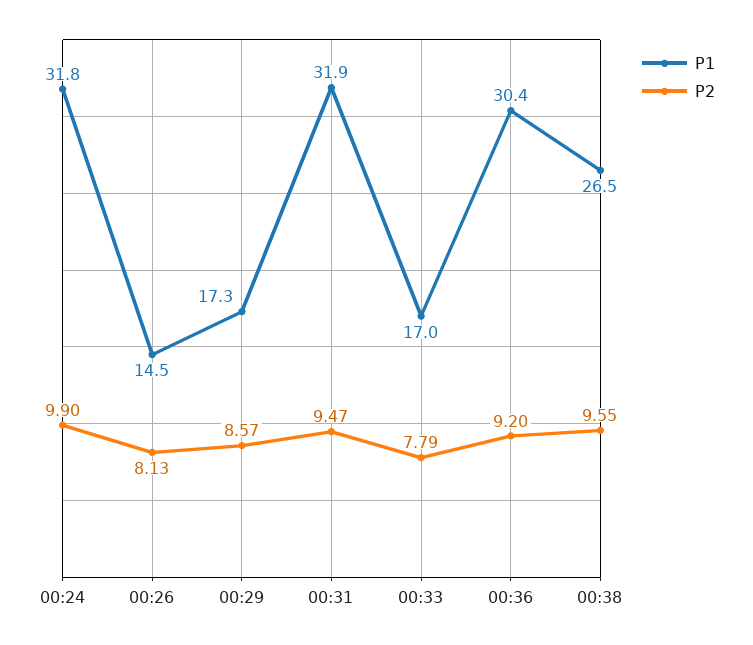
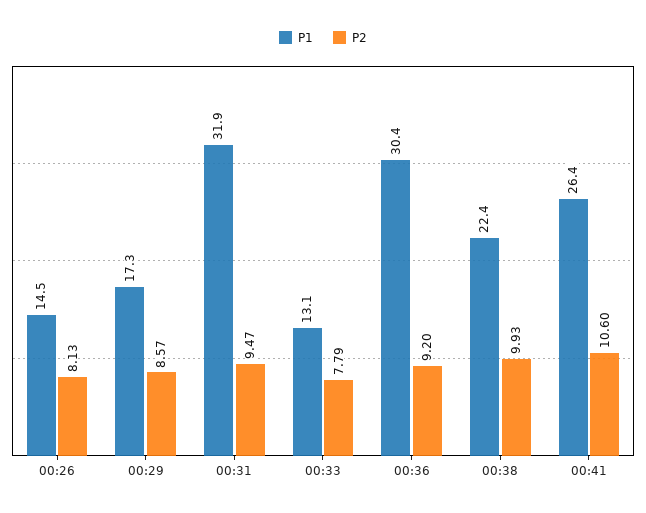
P1, 00:24: 31.8 -> none
P2, 00:24: 9.9 -> none
P1, 00:33: 17 -> 13.1
P1, 00:38: 26.5 -> 22.4
P2, 00:38: 9.55 -> 9.93
P1, 00:41: none -> 26.4
P2, 00:41: none -> 10.6

